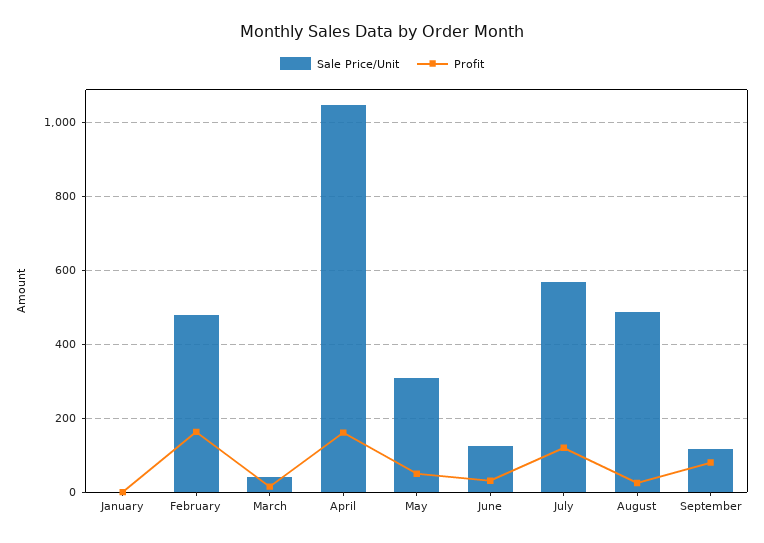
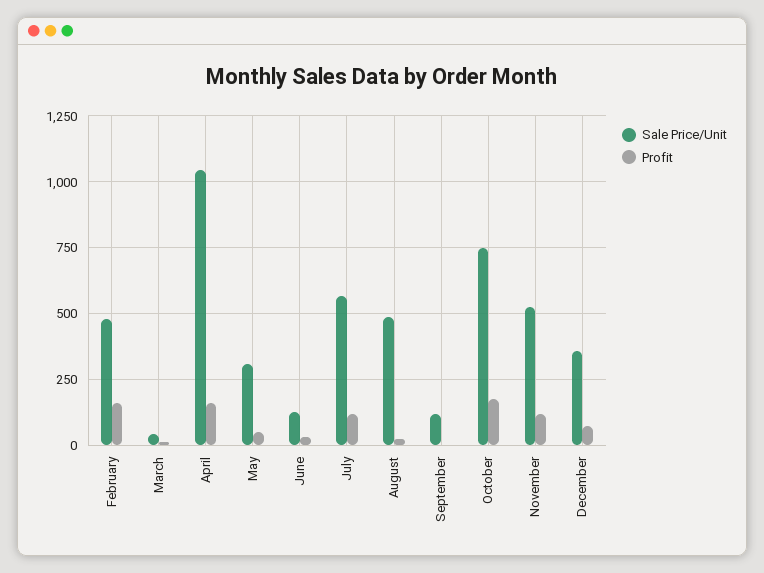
Sale Price/Unit, January: 0 -> none
Profit, January: 0 -> none
Profit, September: 80 -> 0
Sale Price/Unit, October: none -> 750
Profit, October: none -> 175
Sale Price/Unit, November: none -> 525
Profit, November: none -> 125
Sale Price/Unit, December: none -> 350
Profit, December: none -> 75

